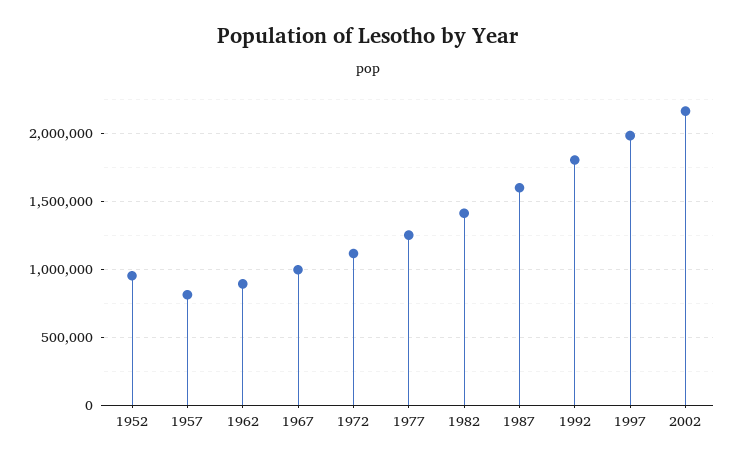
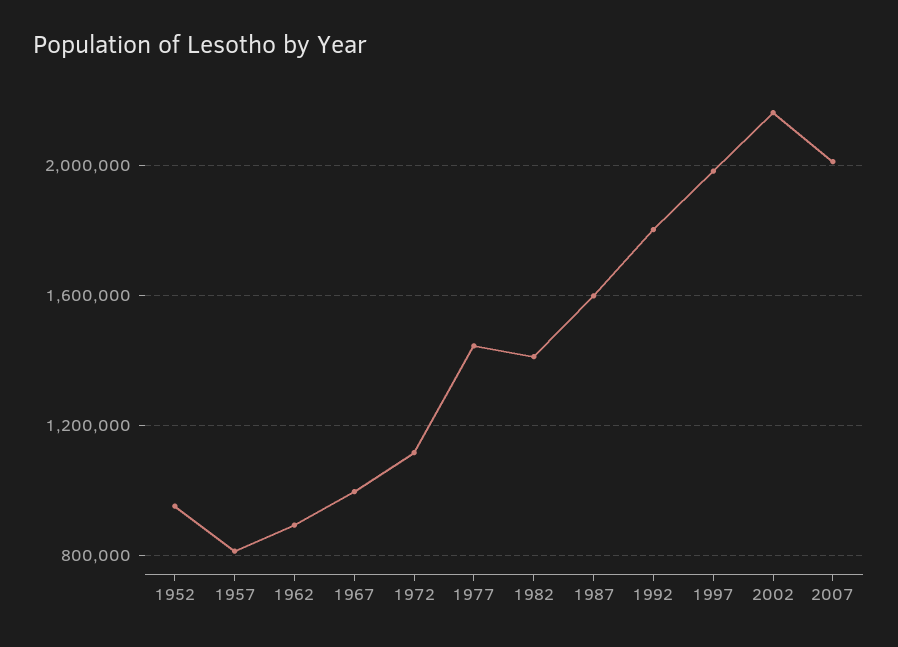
1977: 1250000 -> 1450000
2007: none -> 2000000

